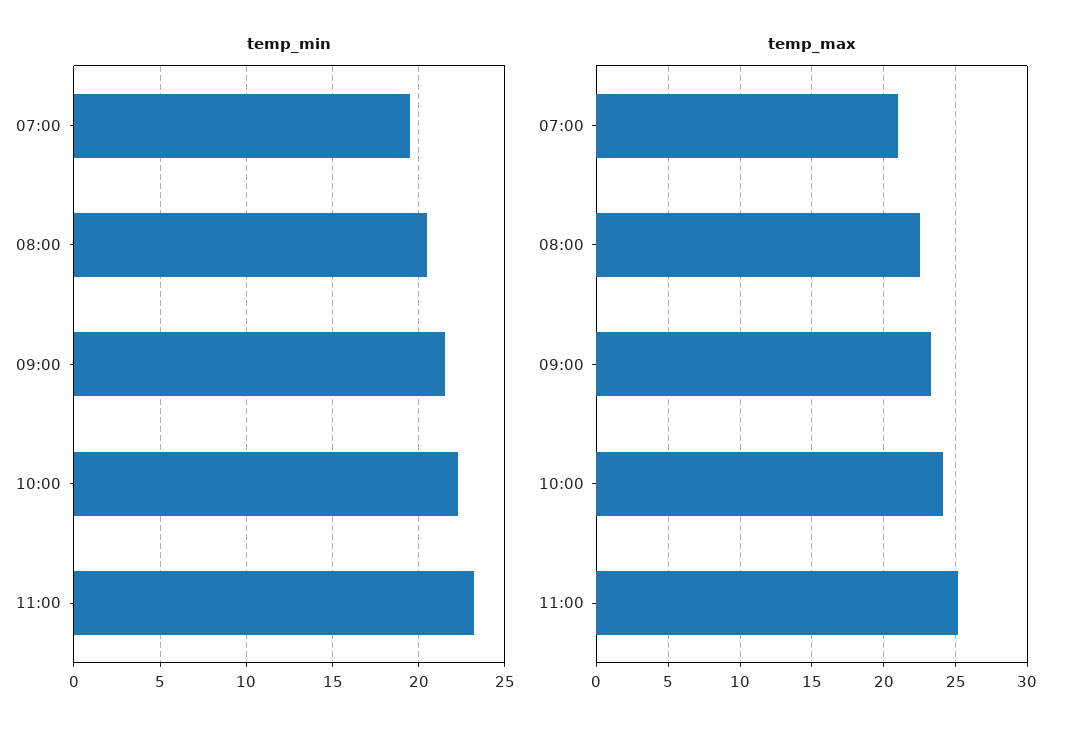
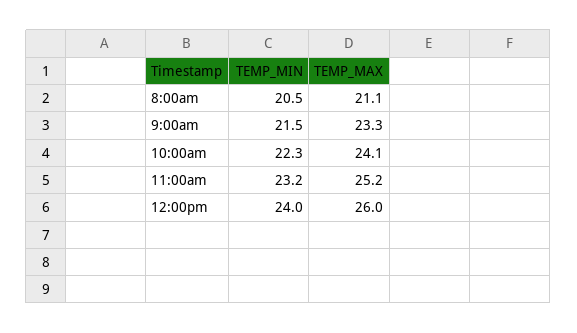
temp_min, 07:00: 19.5 -> none
temp_max, 07:00: 21 -> none
temp_max, 08:00: 22.5 -> 21.1
temp_min, 12:00pm: none -> 24
temp_max, 12:00pm: none -> 26

